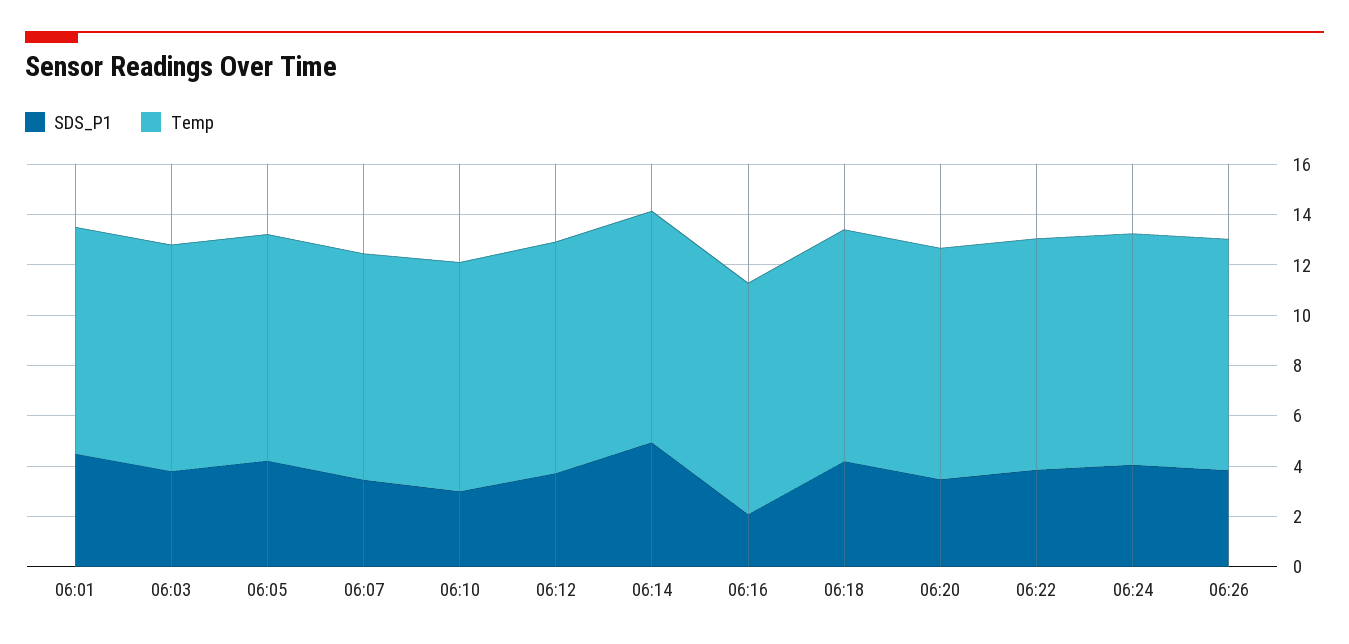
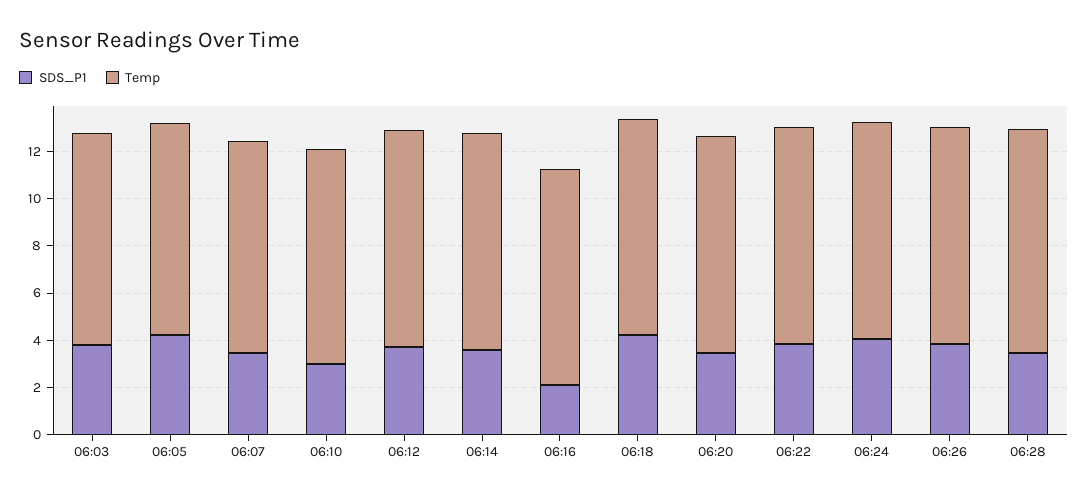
SDS_P1, 06:01: 4.5 -> none
Temp, 06:01: 9 -> none
SDS_P1, 06:14: 5 -> 3.5
SDS_P1, 06:28: none -> 3.5
Temp, 06:28: none -> 9.5

